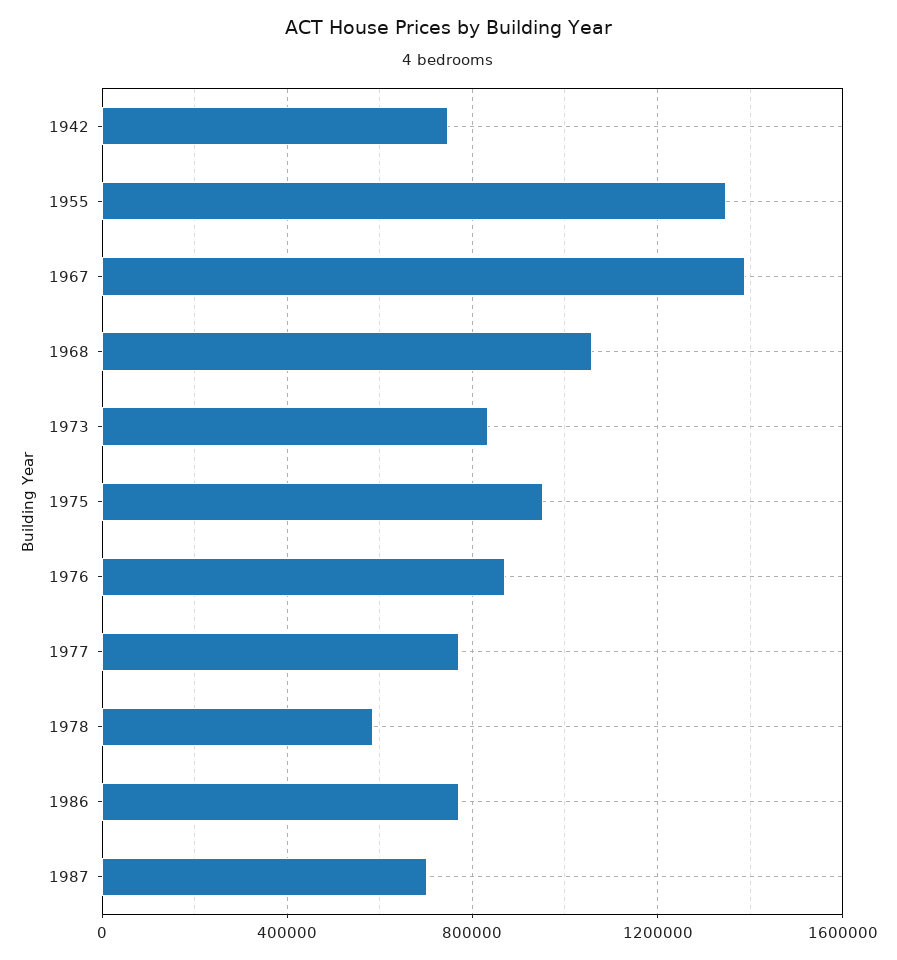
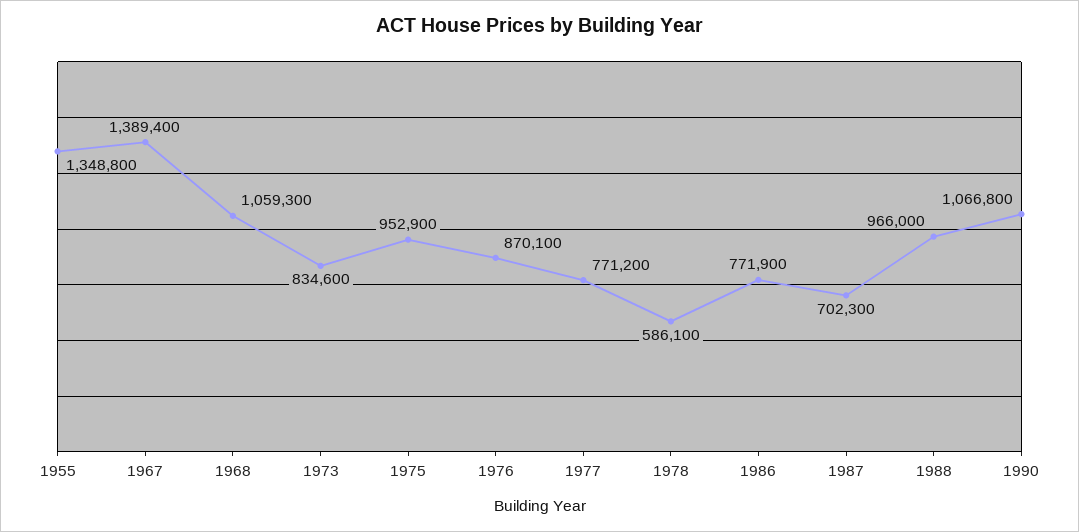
1942: 750000 -> none
1988: none -> 966000
1990: none -> 1066800

